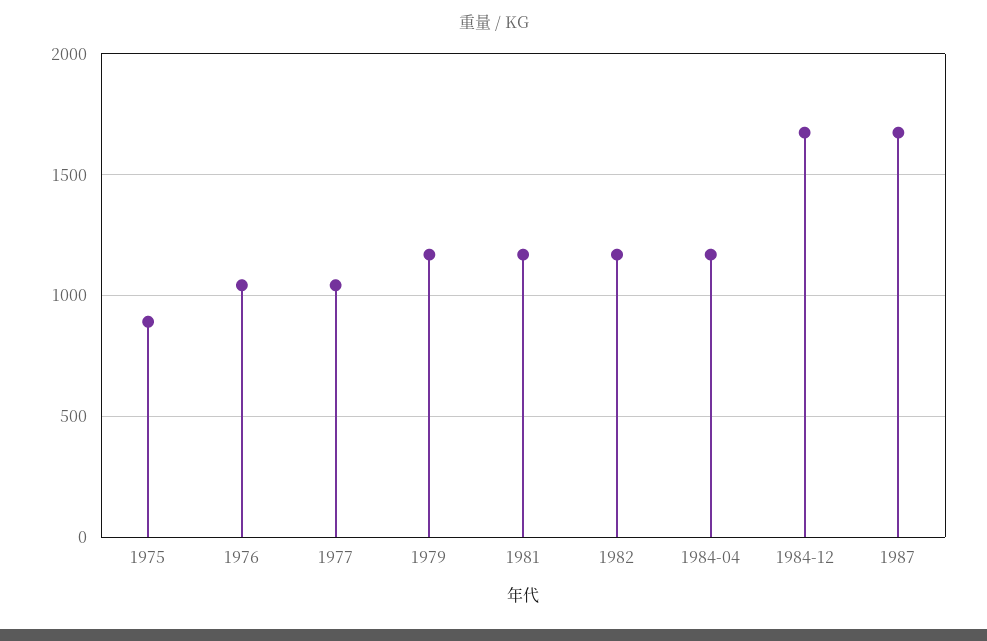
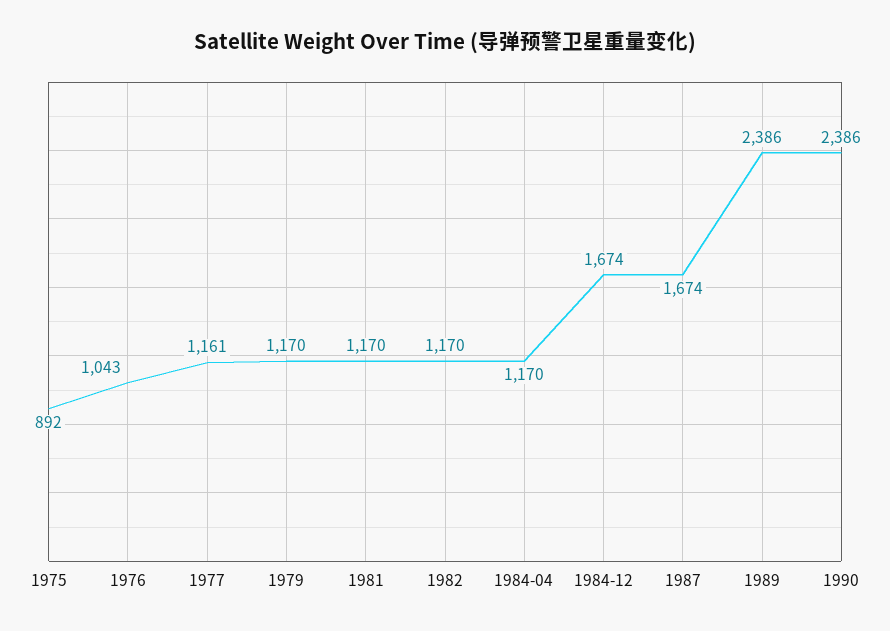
1977: 1050 -> 1161
1989: none -> 2386
1990: none -> 2386

